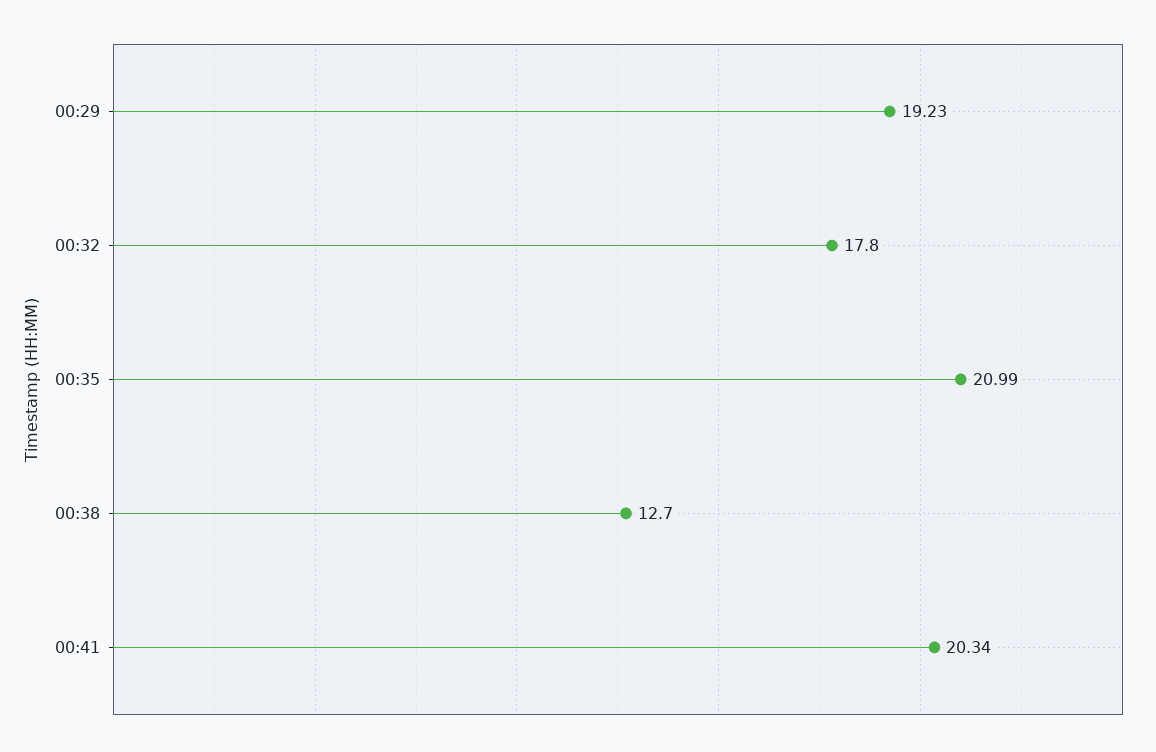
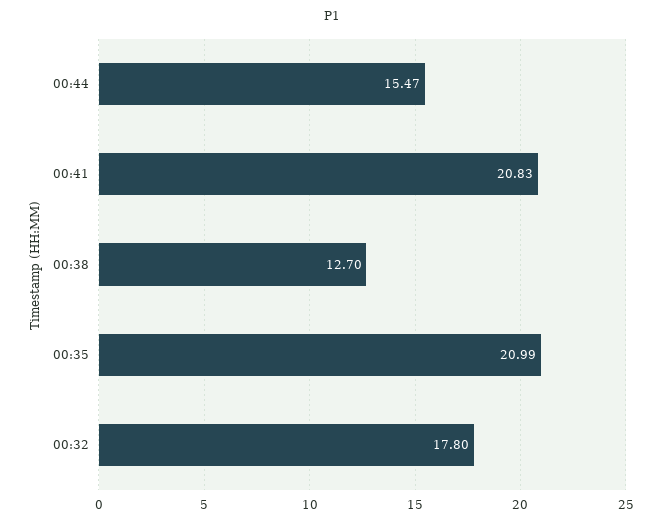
00:29: 19.23 -> none
00:41: 20.34 -> 20.83
00:44: none -> 15.47

